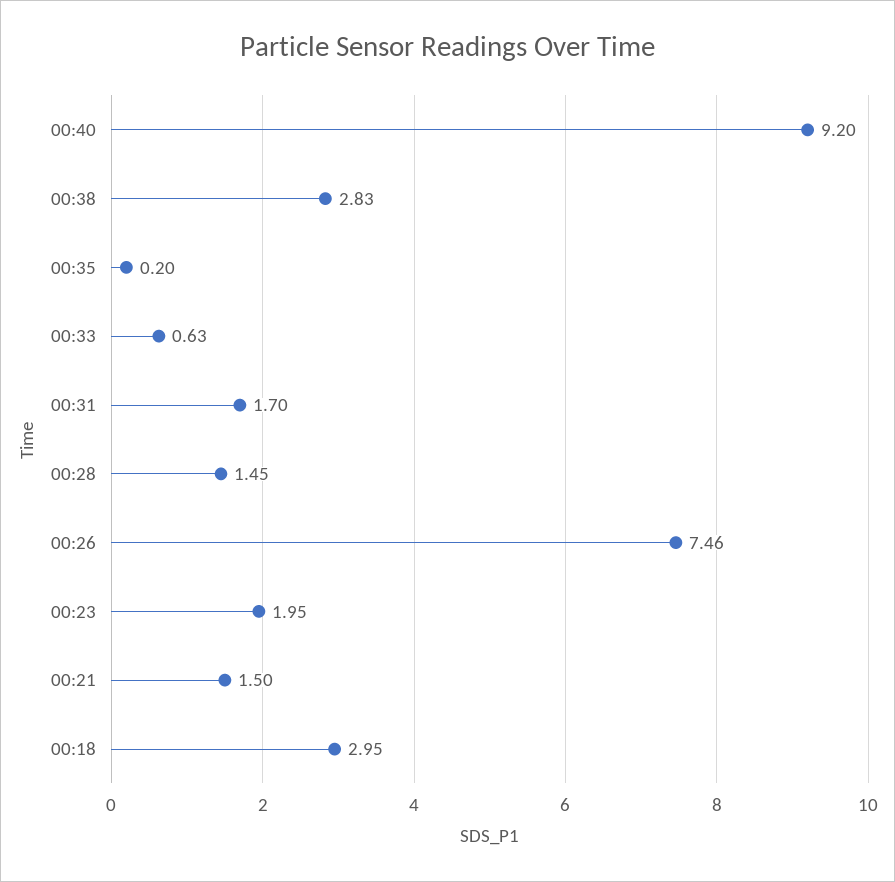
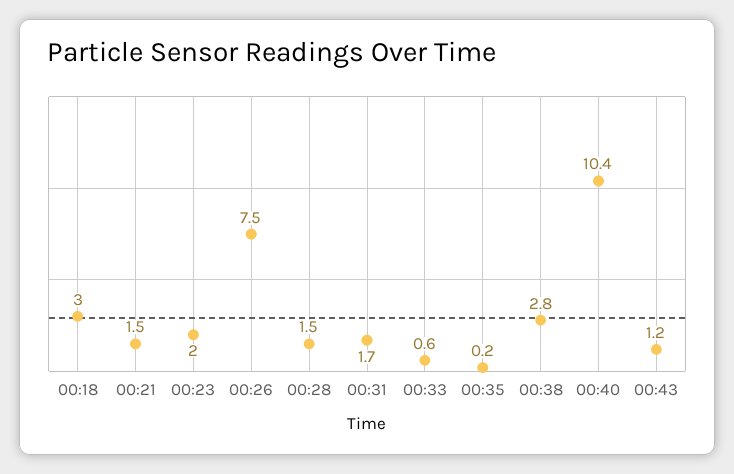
00:40: 9.2 -> 10.4
00:43: none -> 1.2

